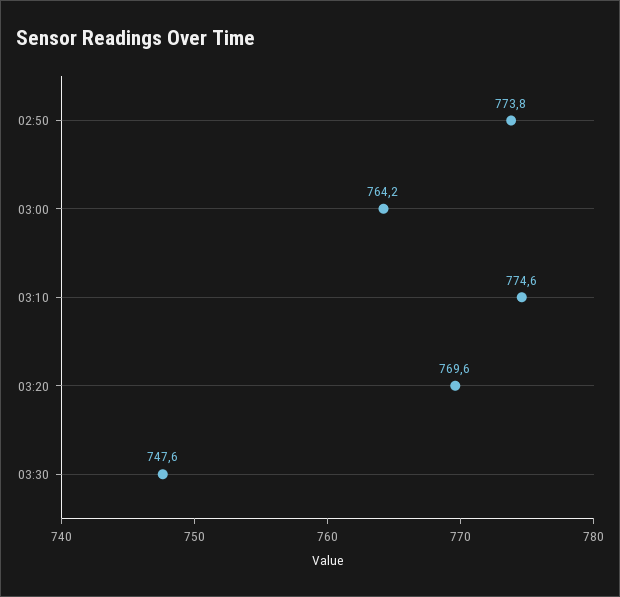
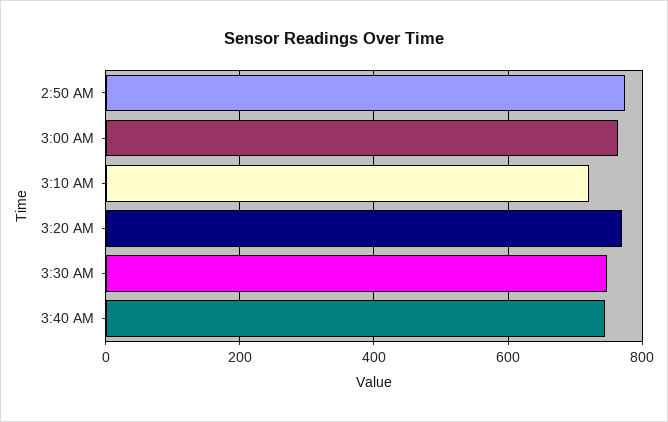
03:10: 774.6 -> 720
3:40 AM: none -> 740

